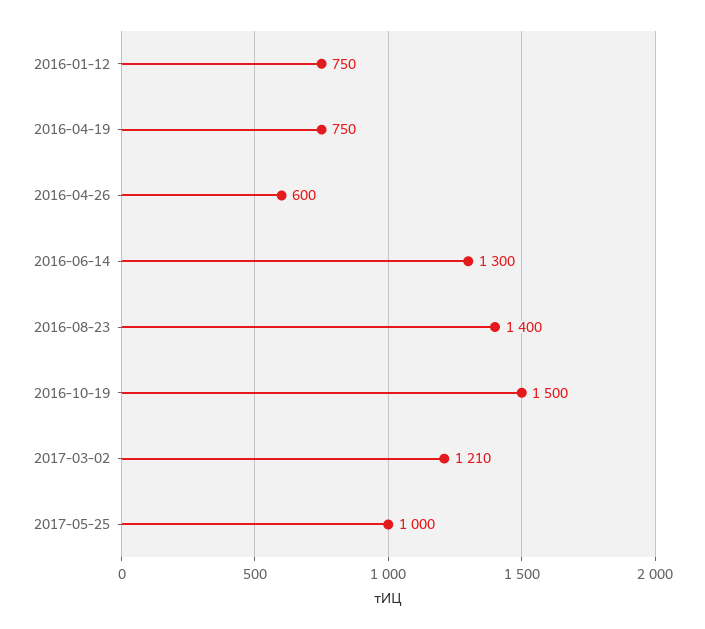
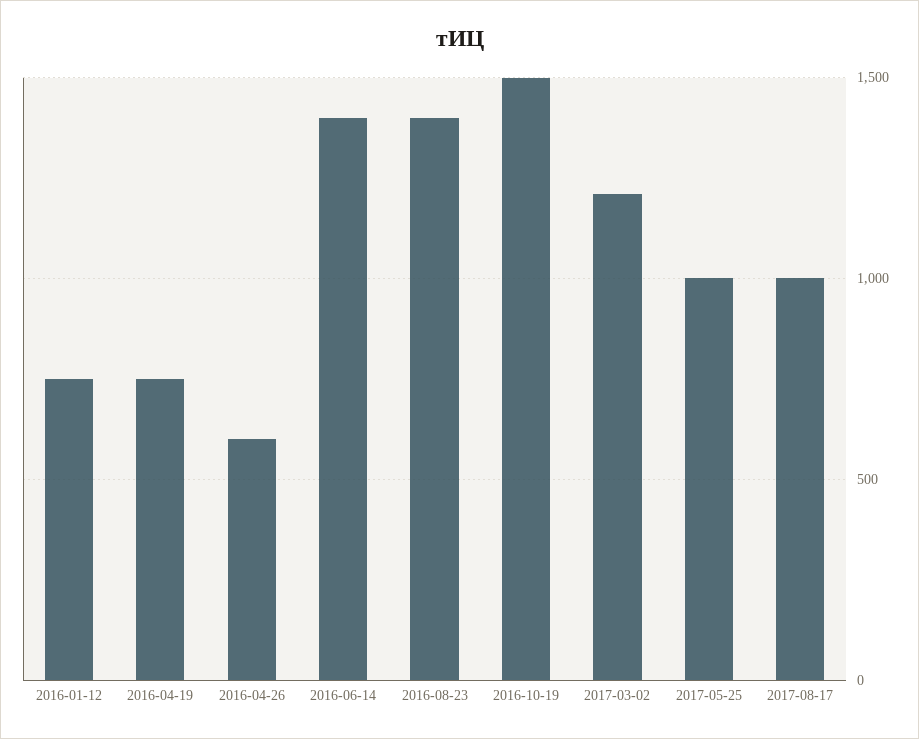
2016-06-14: 1300 -> 1400
2017-08-17: none -> 1000

